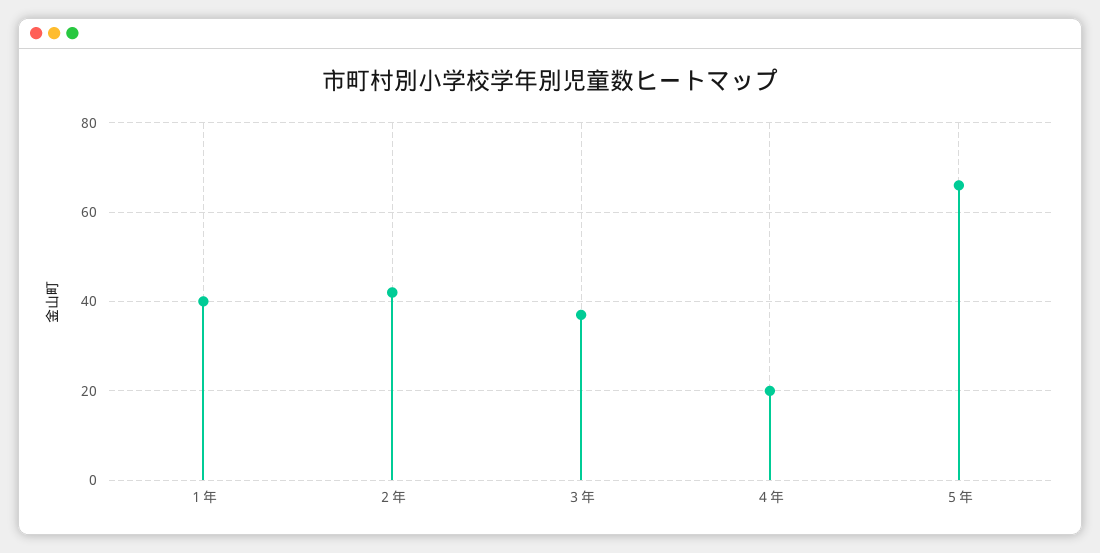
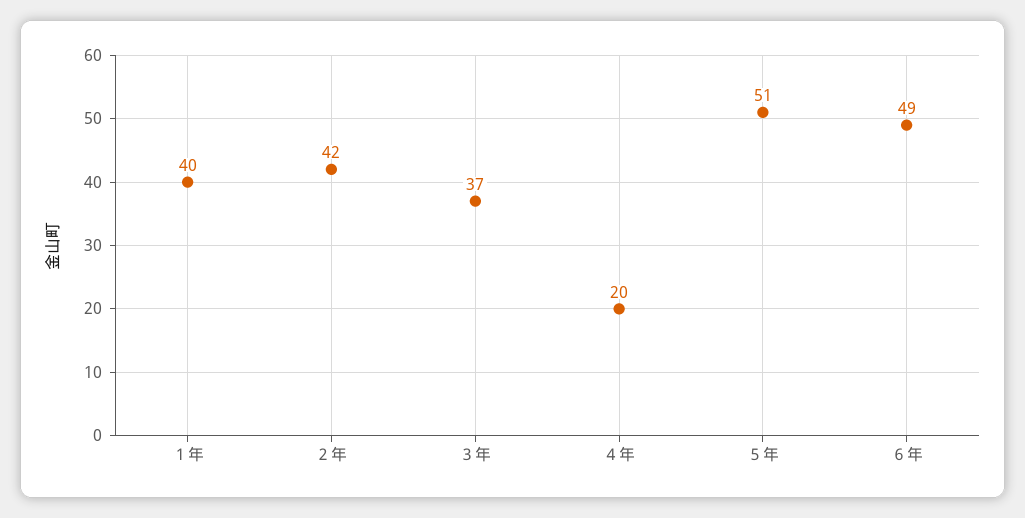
５年: 65 -> 51
６年: none -> 49

